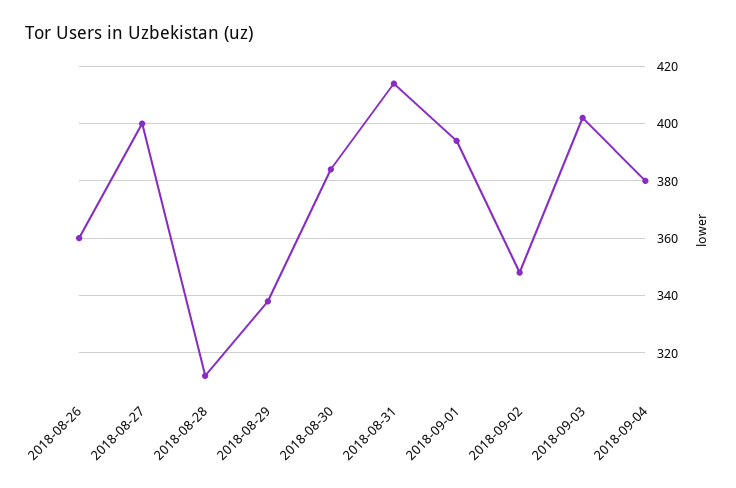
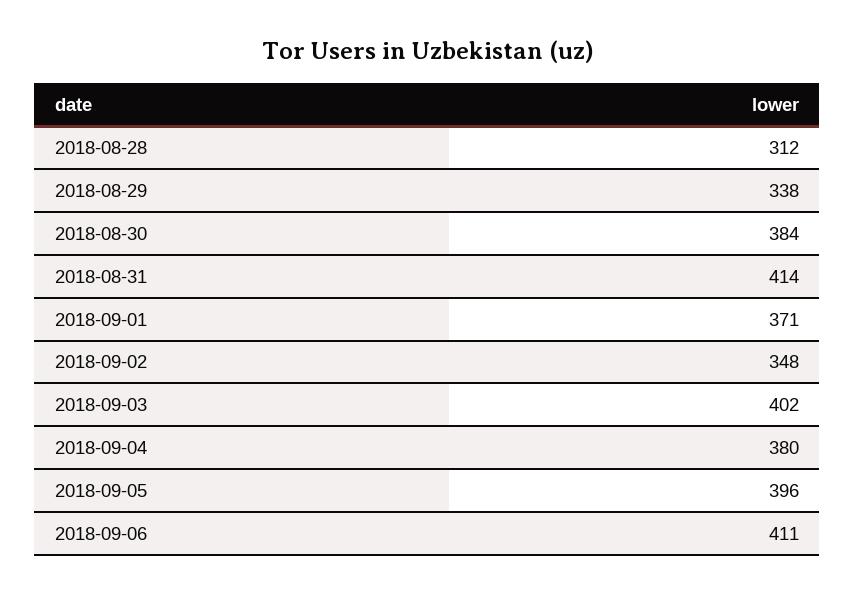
2018-08-26: 360 -> none
2018-08-27: 400 -> none
2018-09-01: 395 -> 371
2018-09-05: none -> 396
2018-09-06: none -> 411

